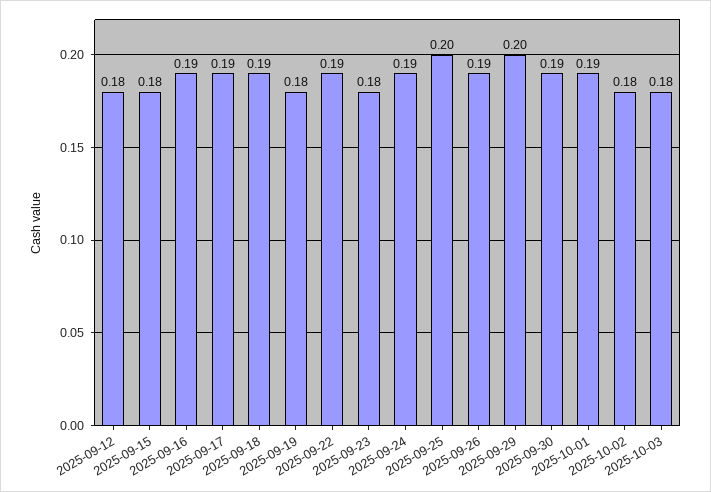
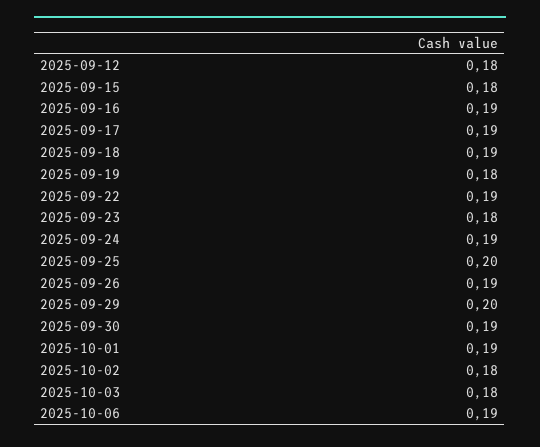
2025-10-06: none -> 0.19

